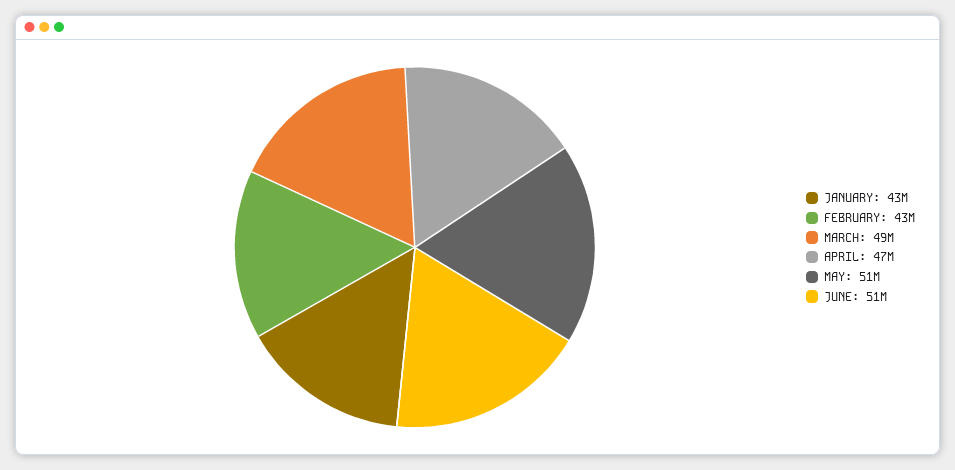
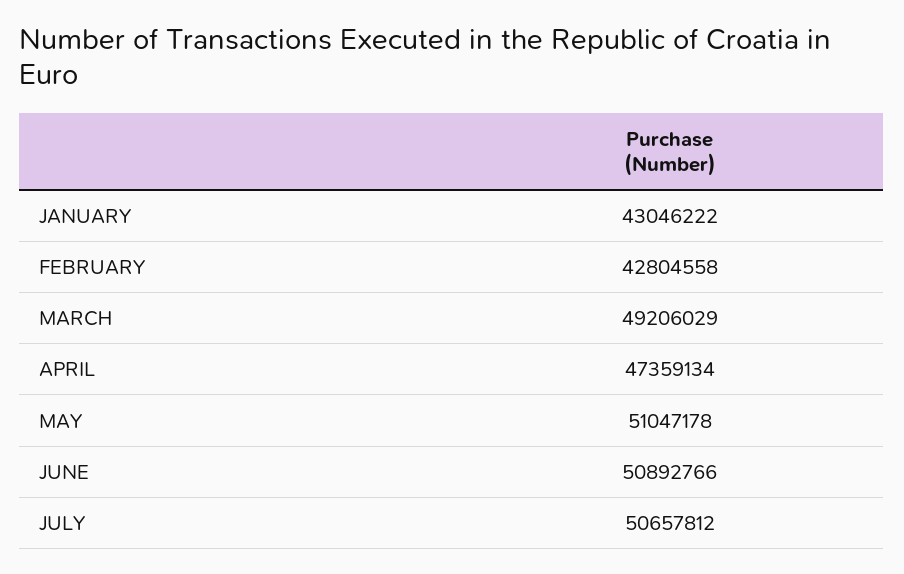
JULY: none -> 50657812

